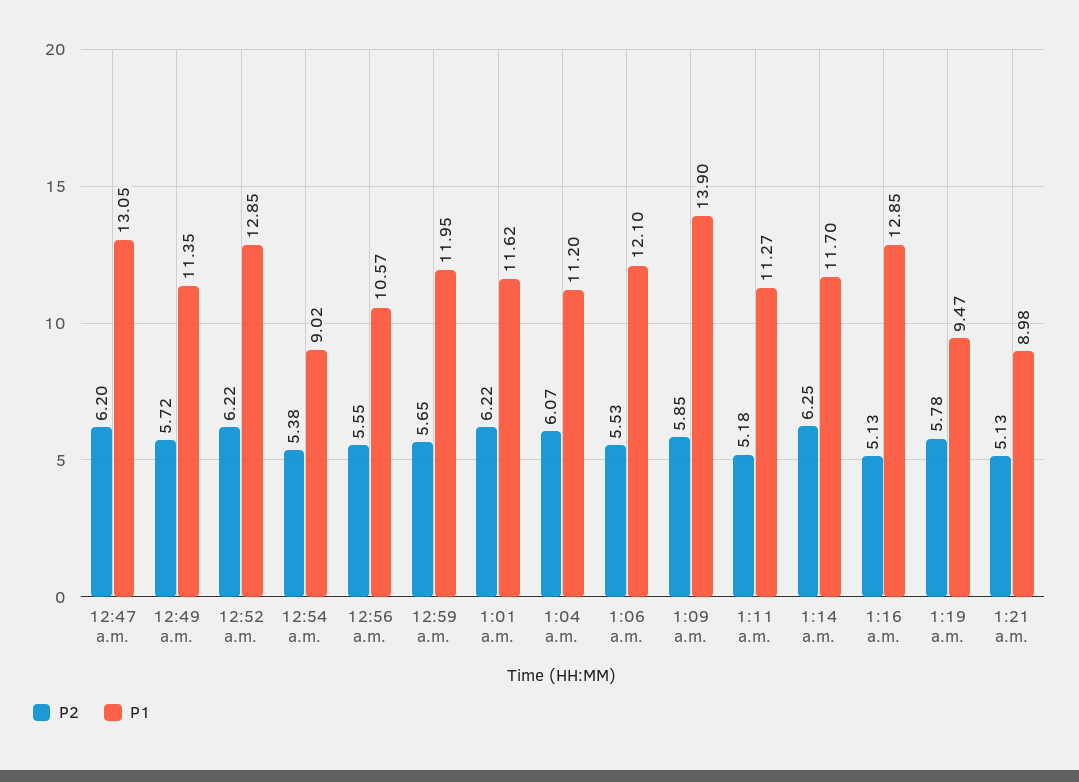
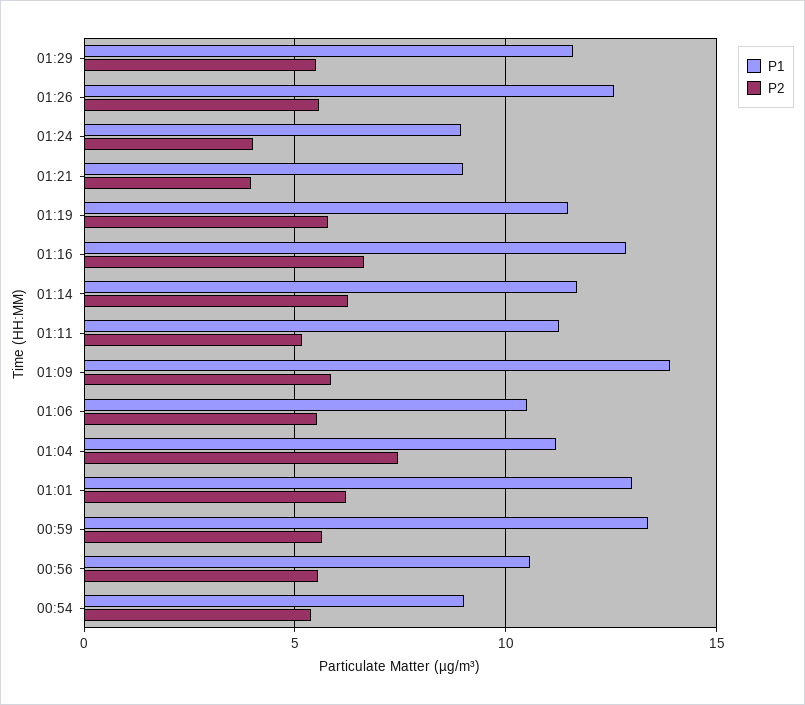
P2, 12:47 a.m.: 6.2 -> none
P1, 12:47 a.m.: 13.05 -> none
P2, 12:49 a.m.: 5.72 -> none
P1, 12:49 a.m.: 11.35 -> none
P2, 12:52 a.m.: 6.22 -> none
P1, 12:52 a.m.: 12.85 -> none
P1, 12:59 a.m.: 11.95 -> 13.5
P1, 1:01 a.m.: 11.62 -> 13
P2, 1:04 a.m.: 6.07 -> 7.5
P1, 1:06 a.m.: 12.1 -> 10.5
P2, 1:16 a.m.: 5.13 -> 6.5
P1, 1:19 a.m.: 9.47 -> 11.5
P2, 1:21 a.m.: 5.13 -> 4
P1, 01:29: none -> 11.5
P2, 01:29: none -> 5.5
P1, 01:26: none -> 12.5
P2, 01:26: none -> 5.5
P1, 01:24: none -> 9
P2, 01:24: none -> 4

